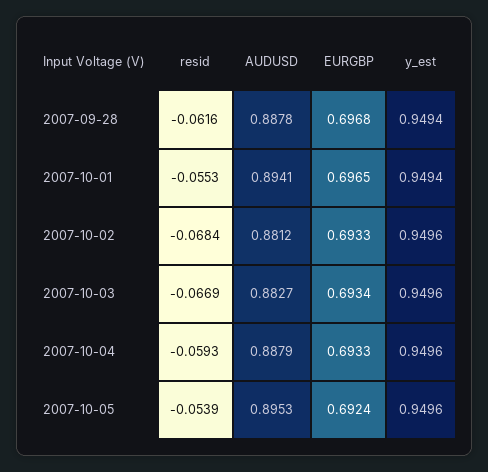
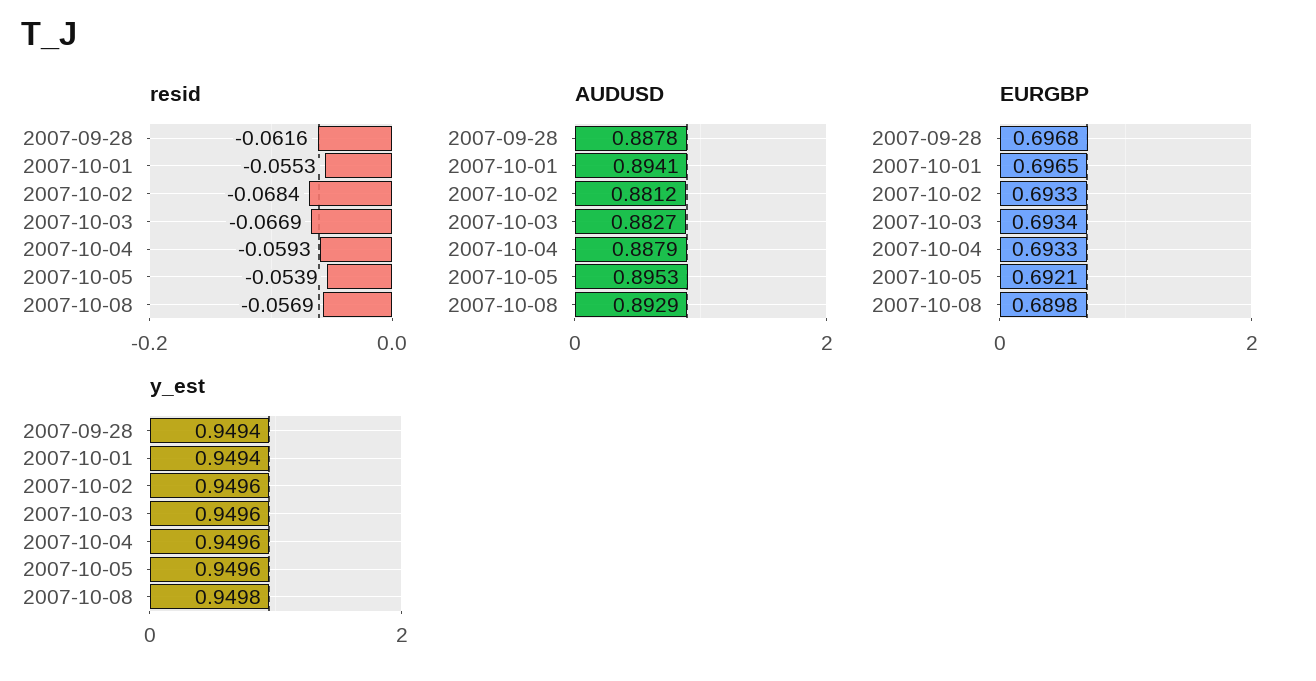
EURGBP, 2007-10-05: 0.6924 -> 0.6921
resid, 2007-10-08: none -> -0.0569
AUDUSD, 2007-10-08: none -> 0.8929
EURGBP, 2007-10-08: none -> 0.6898
y_est, 2007-10-08: none -> 0.9498

